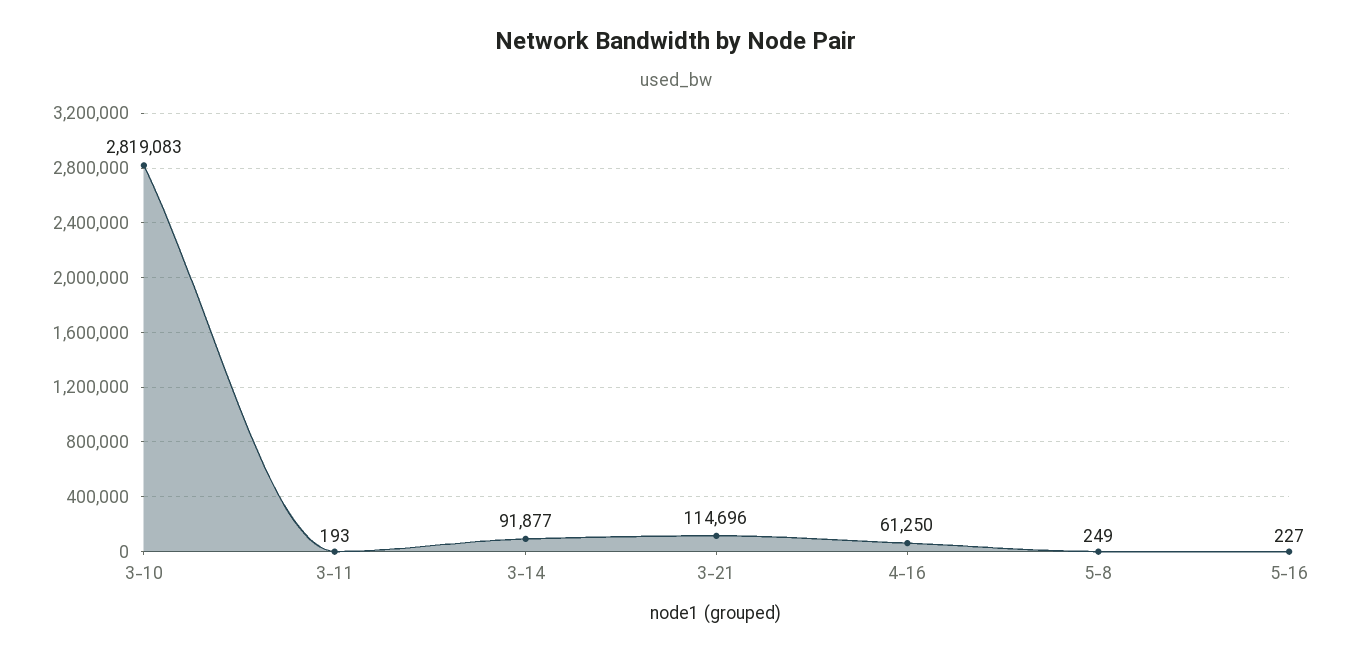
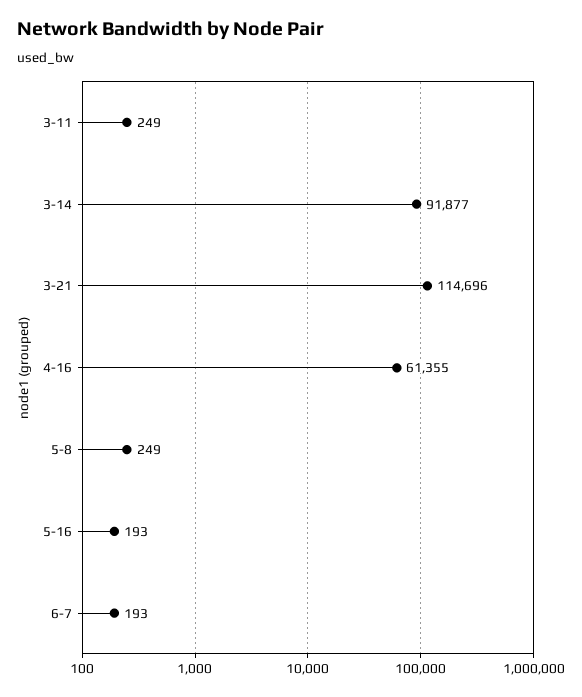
3-10: 2819083 -> none
3-11: 193 -> 249
4-16: 61250 -> 61355
5-16: 227 -> 193
6-7: none -> 193

